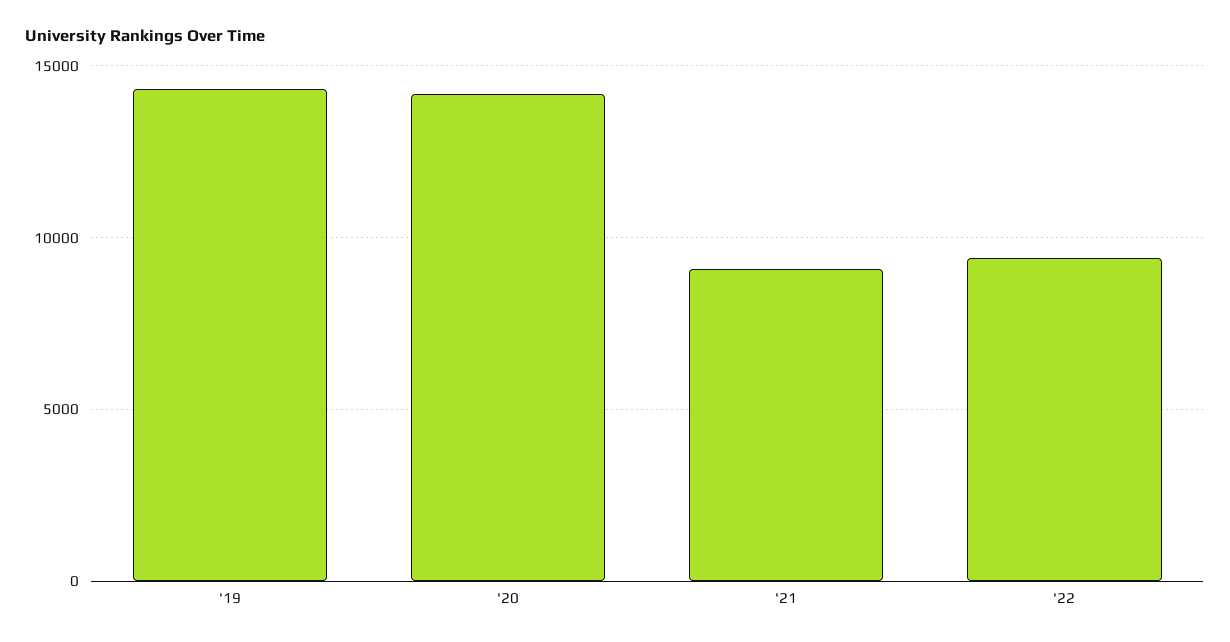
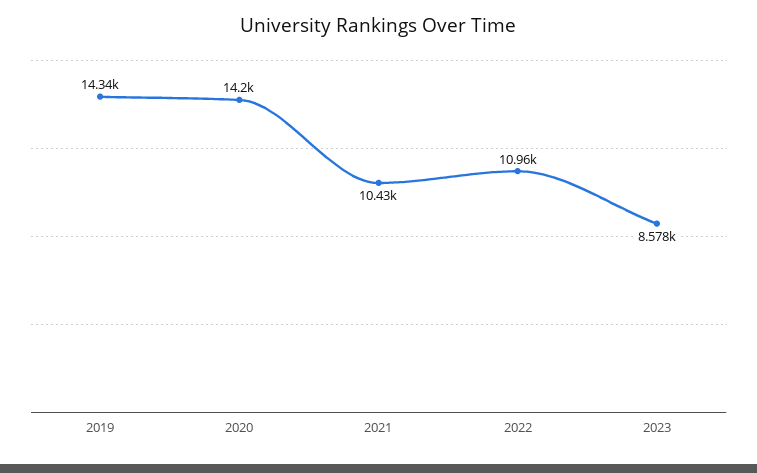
'21: 9000 -> 10430
'22: 9500 -> 10960
2023: none -> 8578

